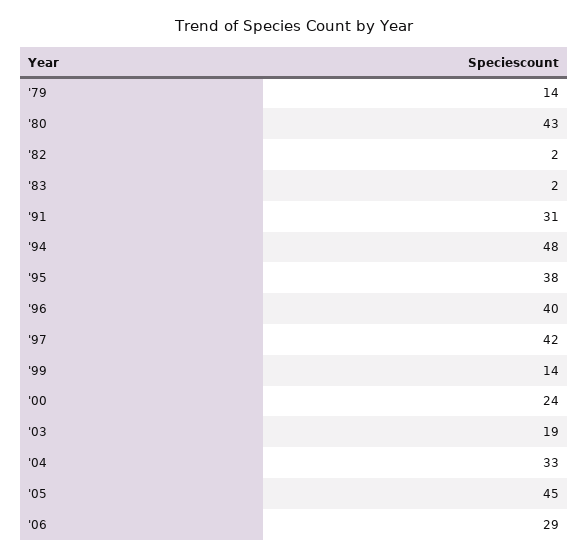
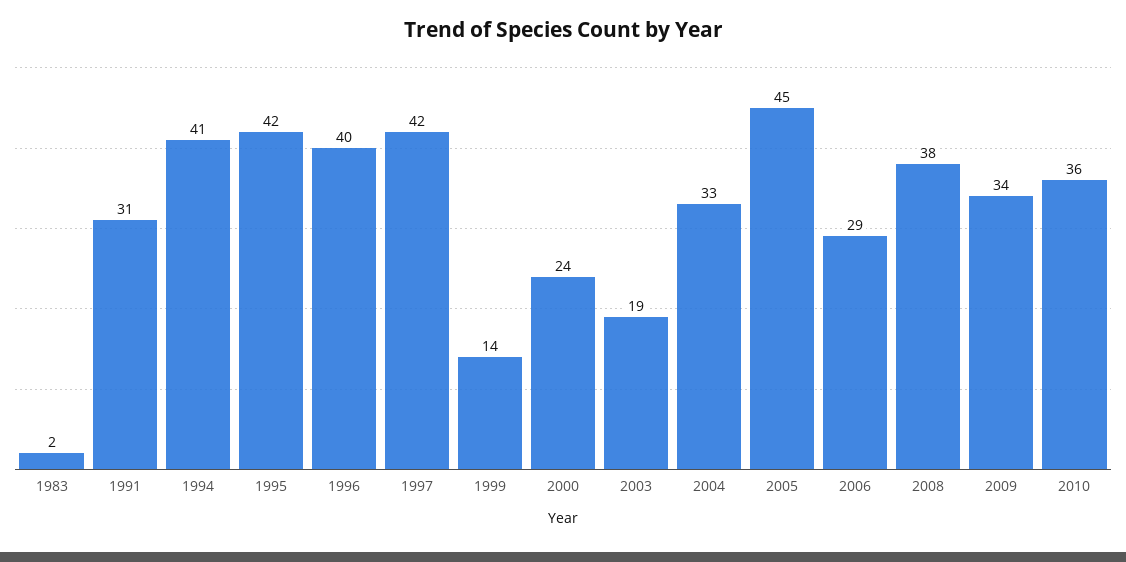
'79: 14 -> none
'80: 43 -> none
'82: 2 -> none
'94: 48 -> 41
'95: 38 -> 42
2008: none -> 38
2009: none -> 34
2010: none -> 36

